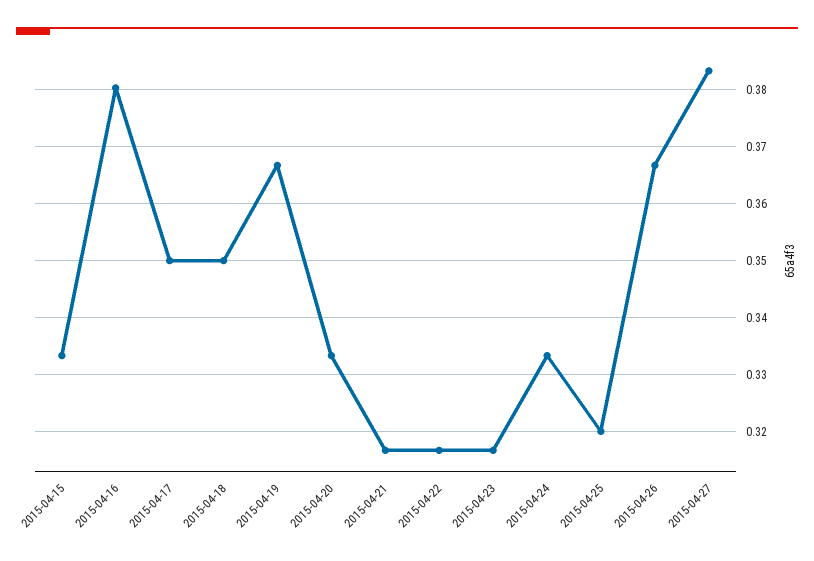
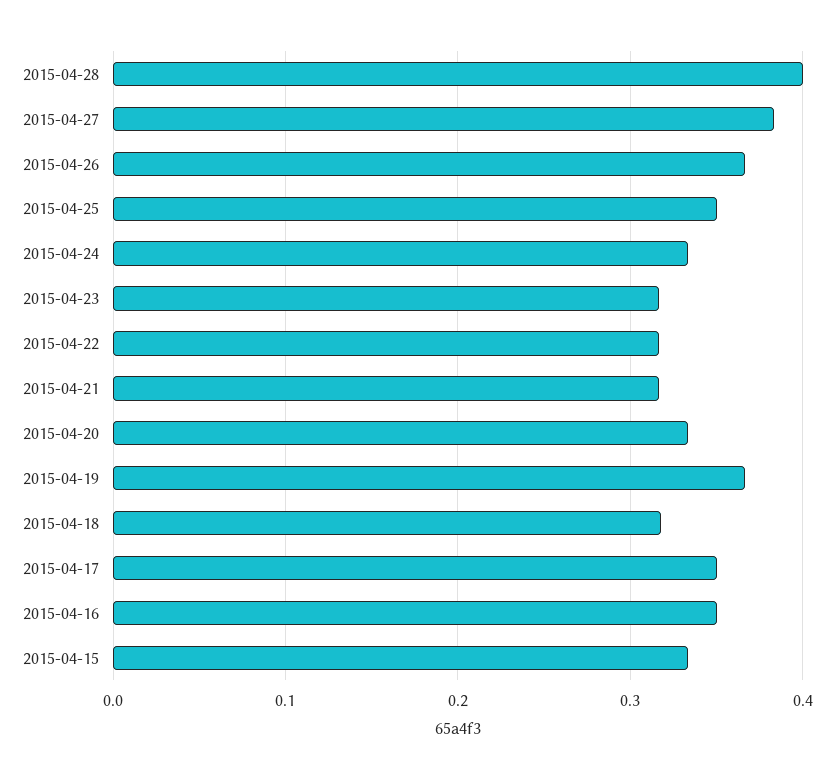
2015-04-16: 0.38 -> 0.35
2015-04-18: 0.35 -> 0.32
2015-04-25: 0.32 -> 0.35
2015-04-28: none -> 0.4

